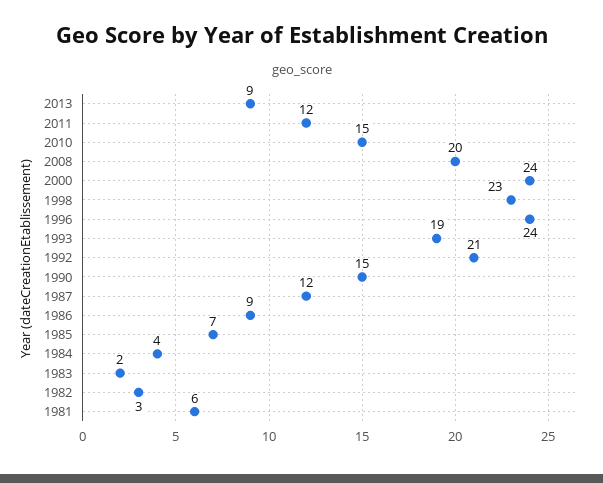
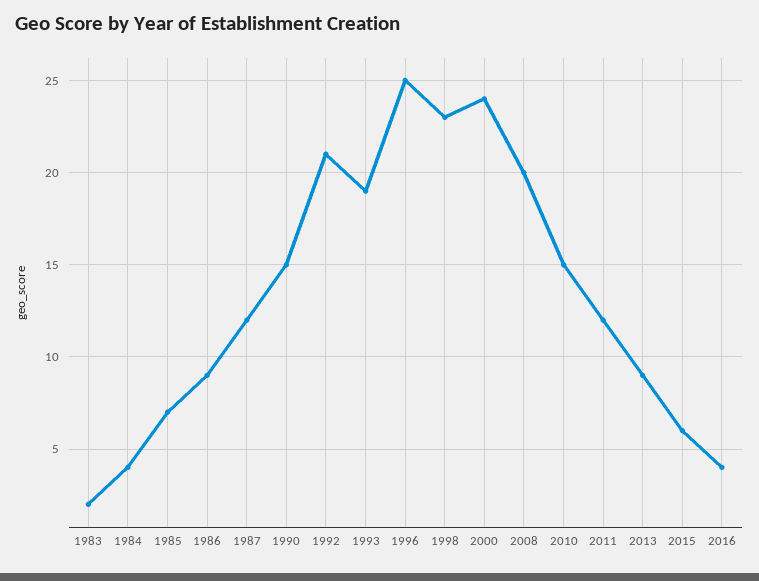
1996: 24 -> 25
1982: 3 -> none
1981: 6 -> none
2015: none -> 6
2016: none -> 4

